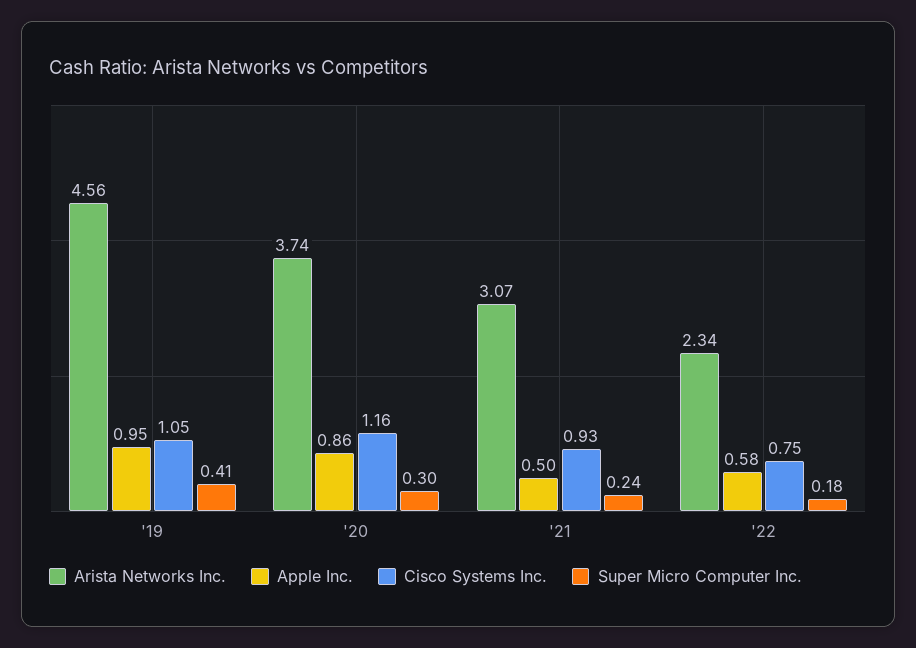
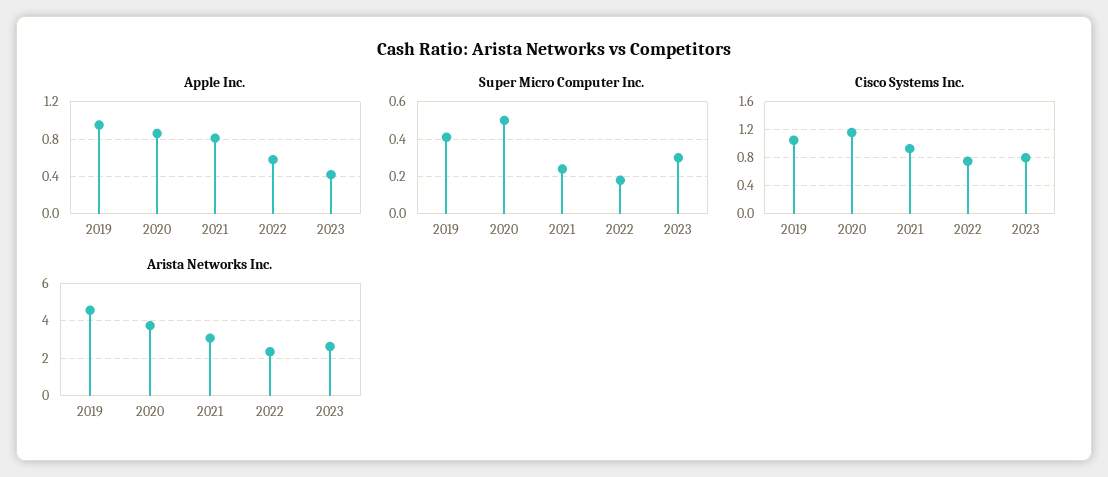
Super Micro Computer Inc., '20: 0.3 -> 0.5
Apple Inc., '21: 0.5 -> 0.8
Apple Inc., 2023: none -> 0.4
Super Micro Computer Inc., 2023: none -> 0.3
Cisco Systems Inc., 2023: none -> 0.8
Arista Networks Inc., 2023: none -> 2.5

